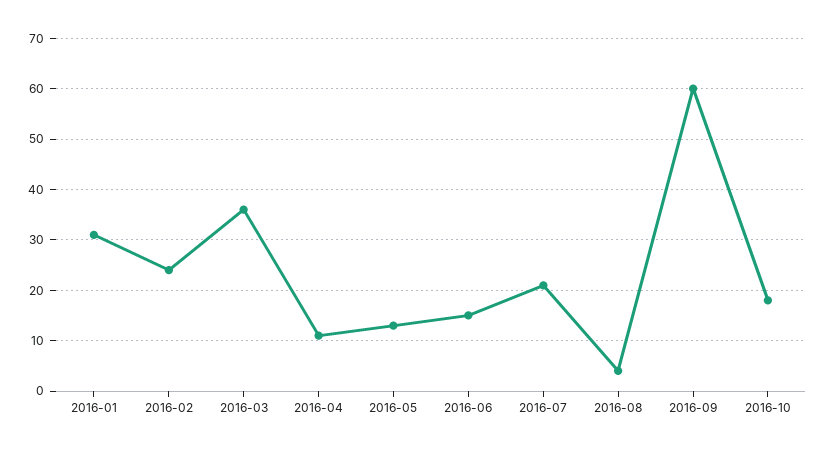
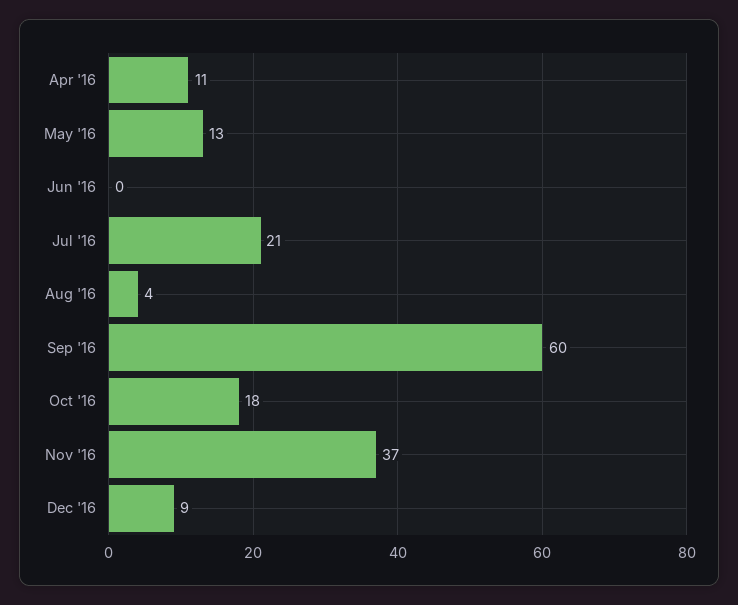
2016-01: 30 -> none
2016-02: 25 -> none
2016-03: 35 -> none
2016-06: 15 -> 0
Nov '16: none -> 37
Dec '16: none -> 9

